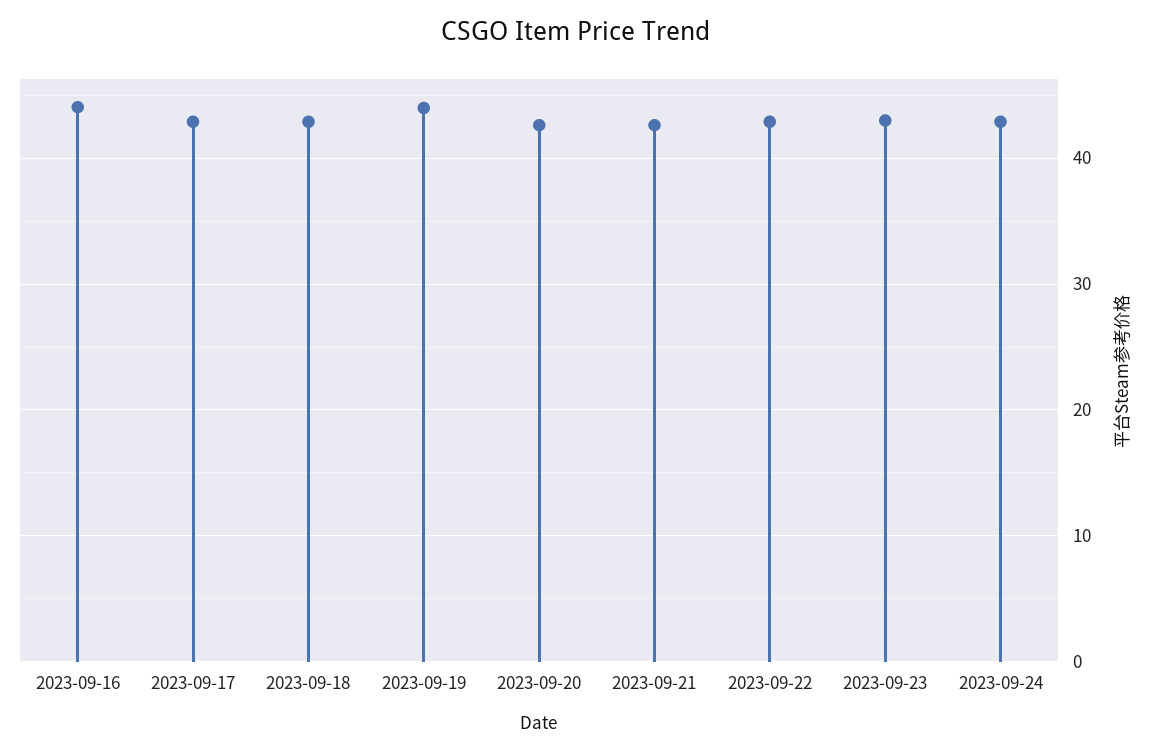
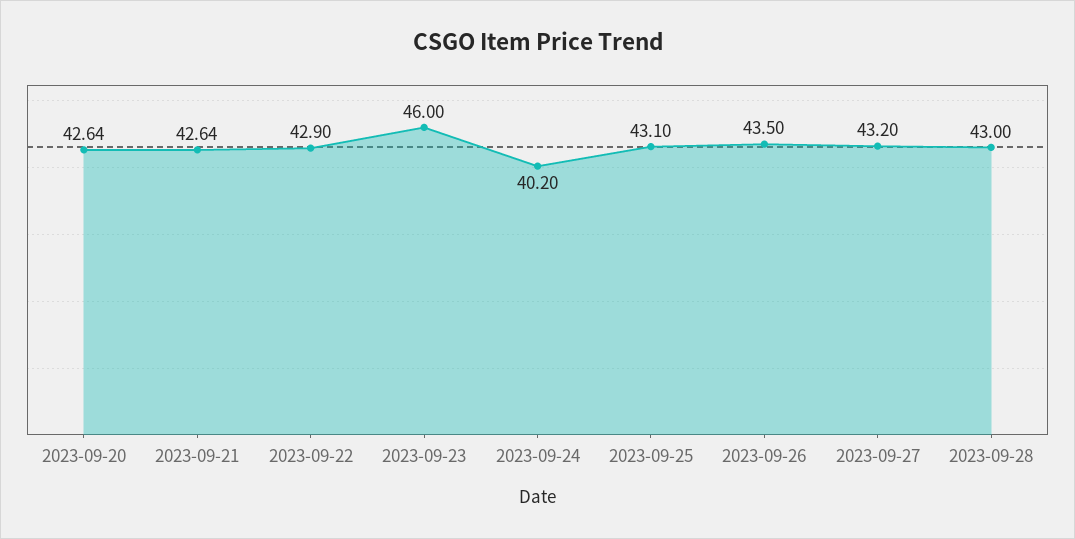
2023-09-16: 44 -> none
2023-09-17: 43 -> none
2023-09-18: 43 -> none
2023-09-19: 44 -> none
2023-09-23: 43 -> 46
2023-09-24: 43 -> 40.2
2023-09-25: none -> 43.1
2023-09-26: none -> 43.5
2023-09-27: none -> 43.2
2023-09-28: none -> 43

